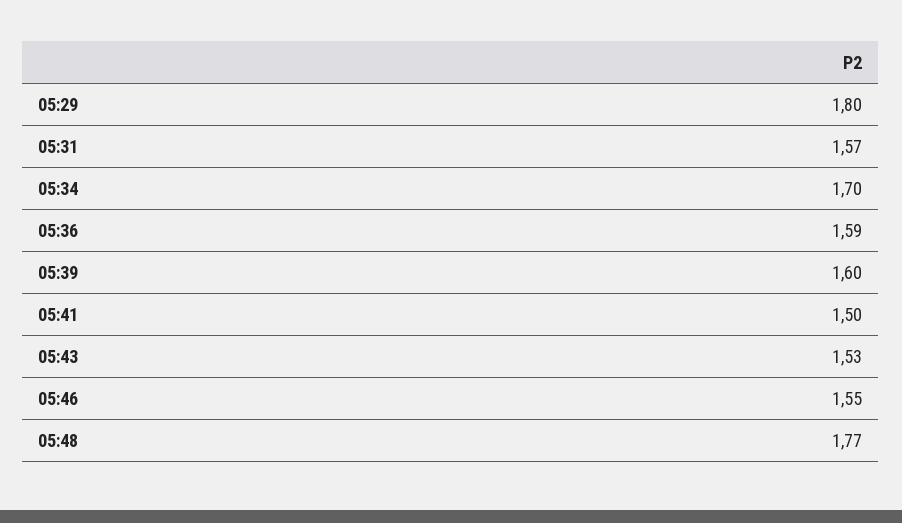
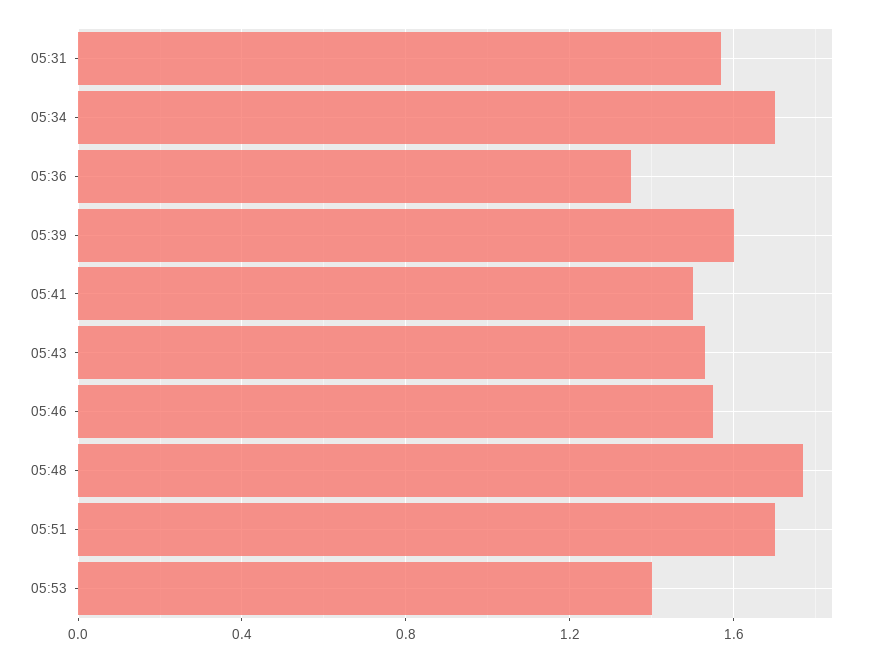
05:29: 1.8 -> none
05:36: 1.59 -> 1.35
05:51: none -> 1.7
05:53: none -> 1.4

